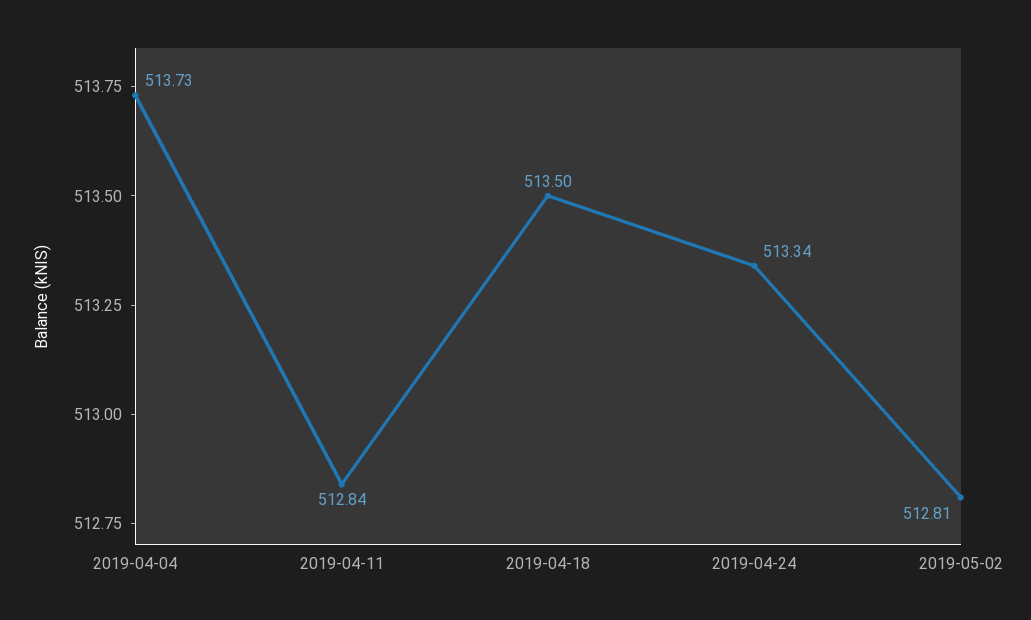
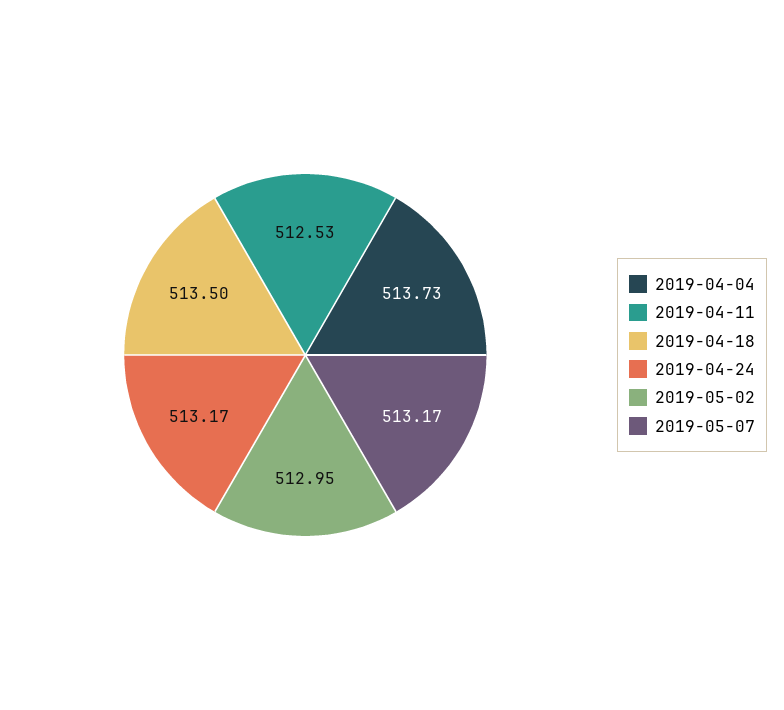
2019-04-11: 512.84 -> 512.53
2019-04-24: 513.34 -> 513.17
2019-05-02: 512.81 -> 512.95
2019-05-07: none -> 513.17

